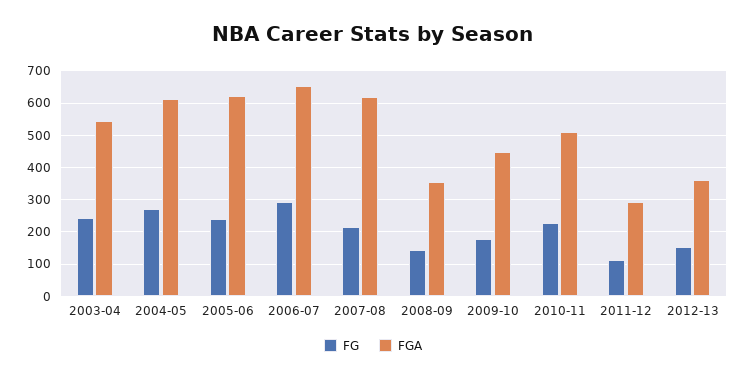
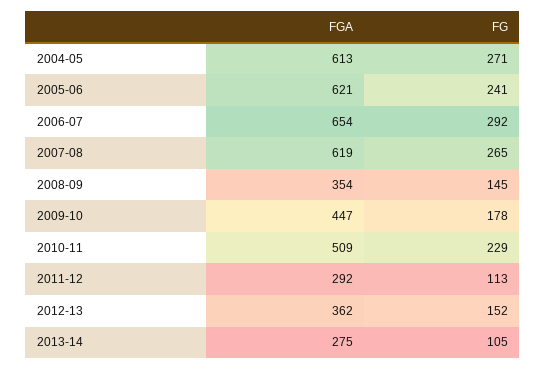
FG, 2003-04: 240 -> none
FGA, 2003-04: 540 -> none
FG, 2007-08: 220 -> 265
FGA, 2013-14: none -> 275
FG, 2013-14: none -> 105

